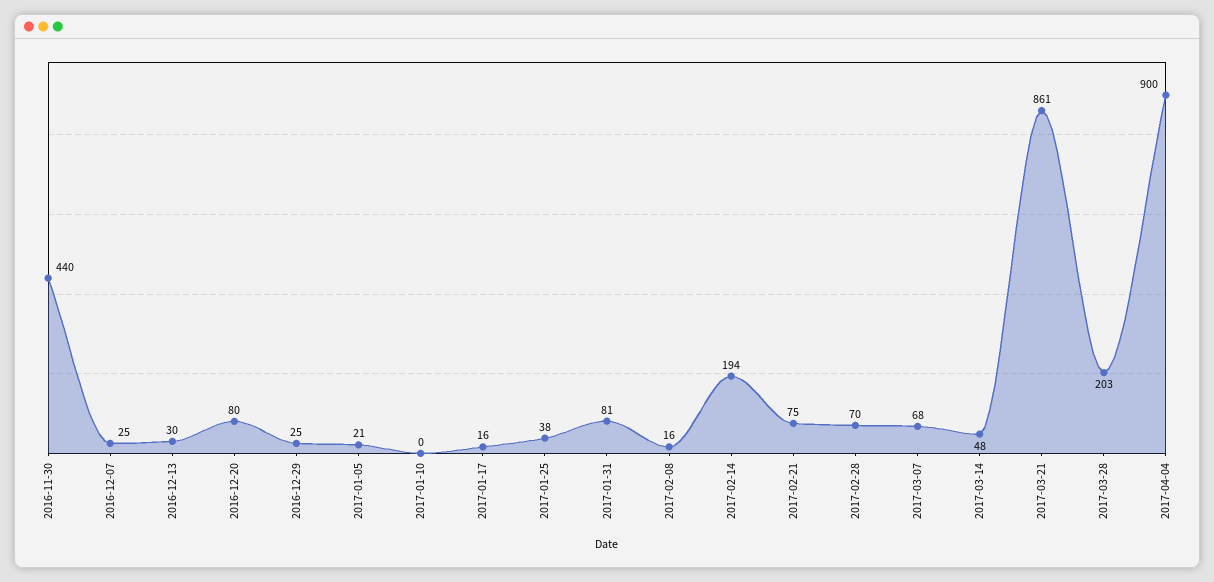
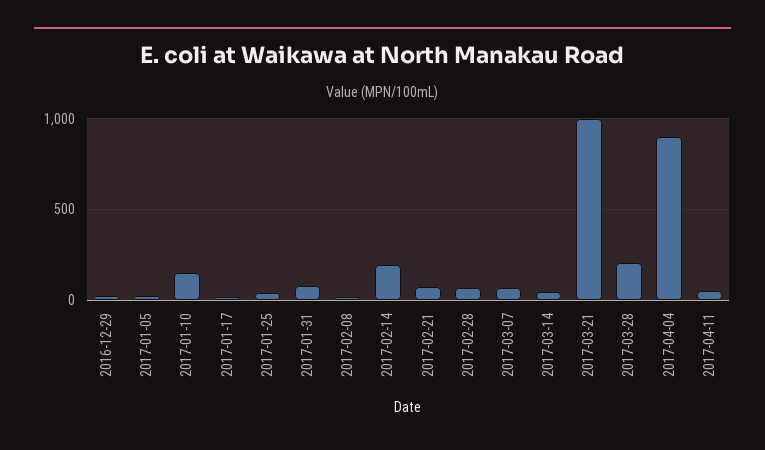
2016-11-30: 440 -> none
2016-12-07: 25 -> none
2016-12-13: 30 -> none
2016-12-20: 80 -> none
2017-01-10: 0 -> 150
2017-03-21: 861 -> 1000
2017-04-11: none -> 50

